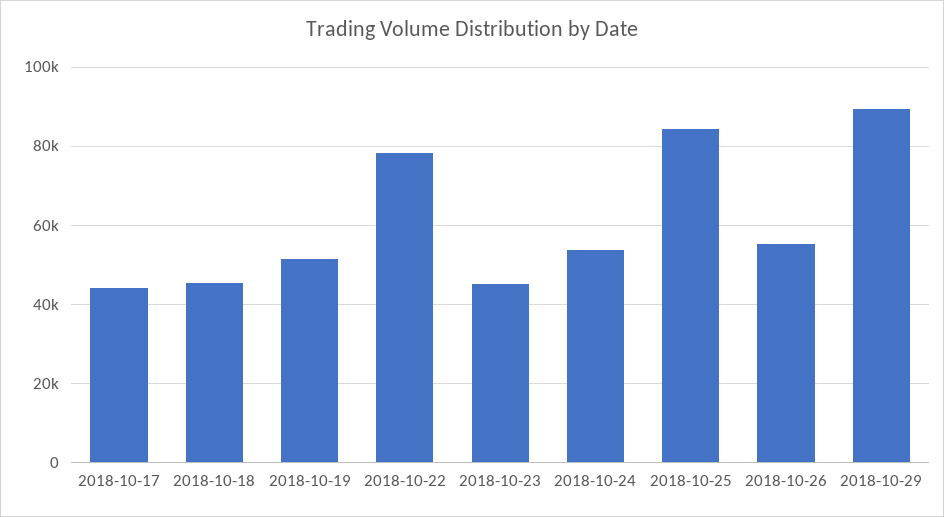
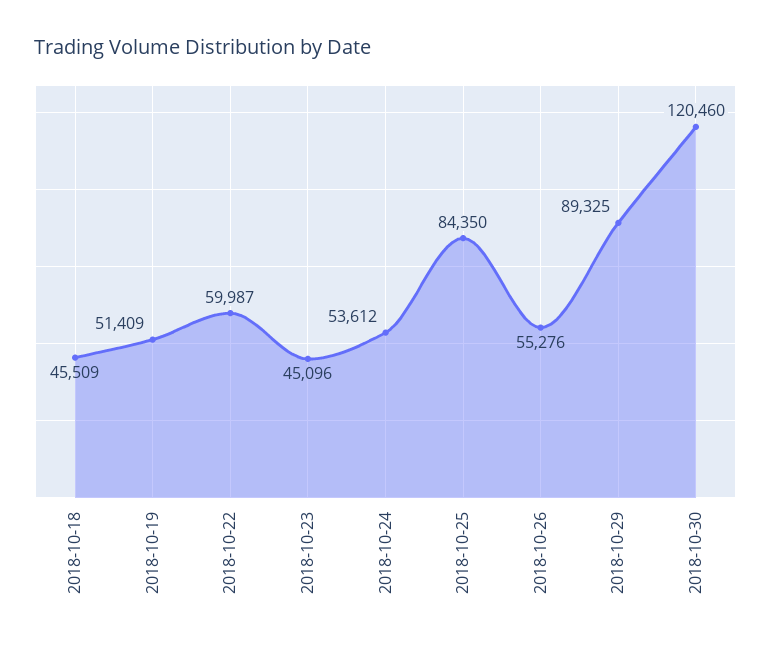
2018-10-17: 44000 -> none
2018-10-22: 78000 -> 59987
2018-10-30: none -> 120460

